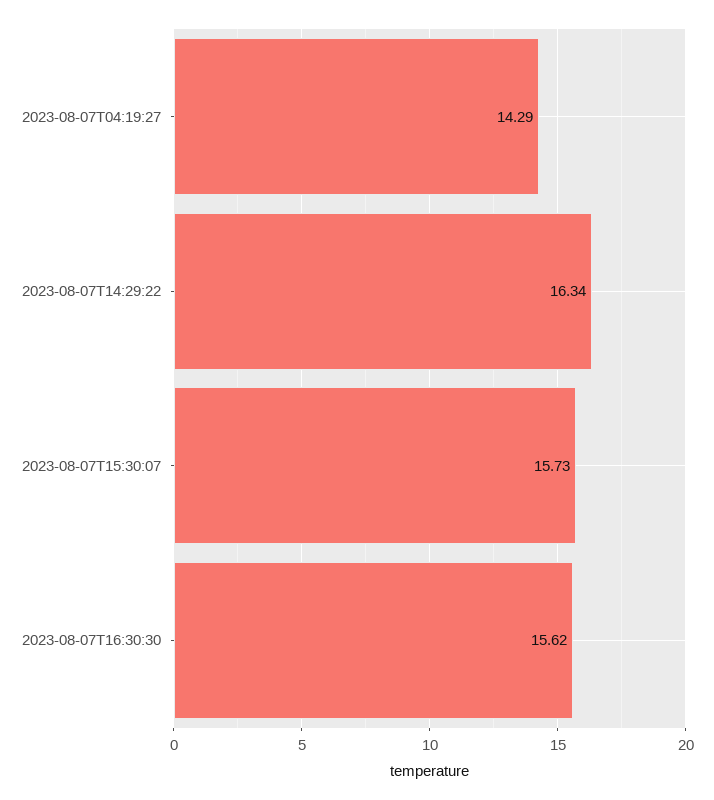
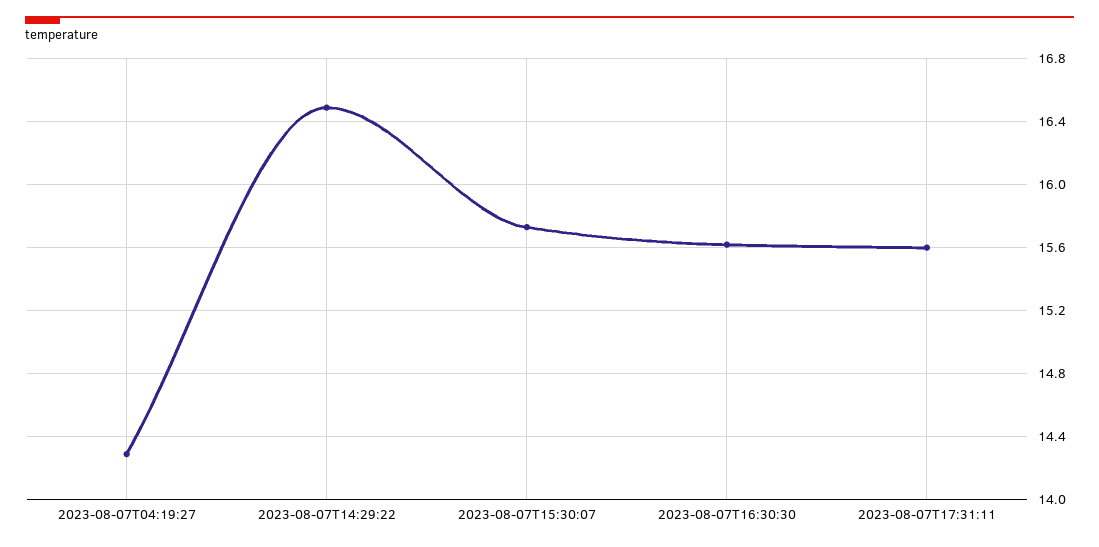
2023-08-07T14:29:22: 16.34 -> 16.5
2023-08-07T17:31:11: none -> 15.6

